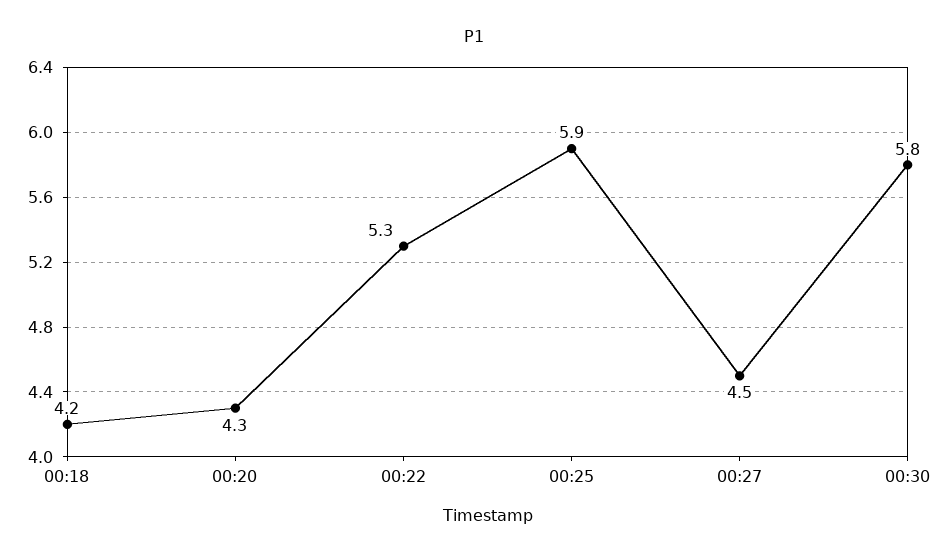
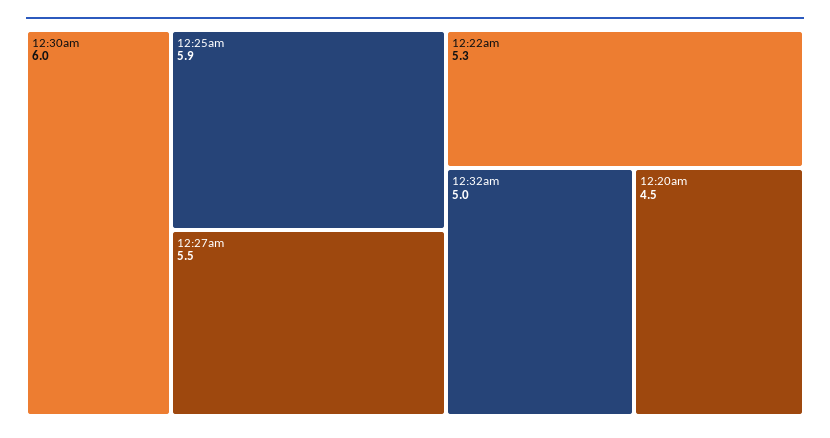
00:18: 4.2 -> none
00:20: 4.3 -> 4.5
00:27: 4.5 -> 5.5
00:30: 5.8 -> 6
12:32am: none -> 5

